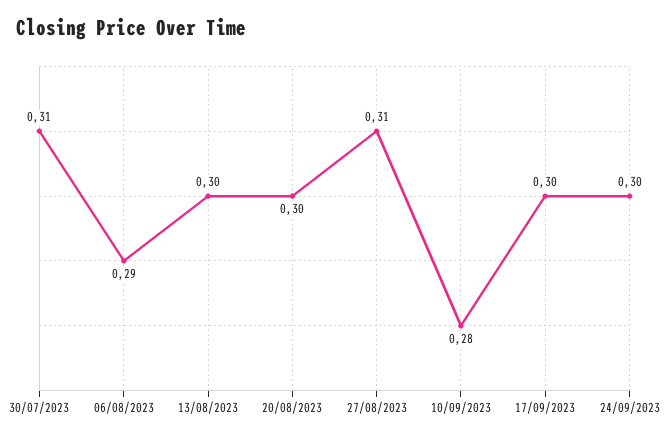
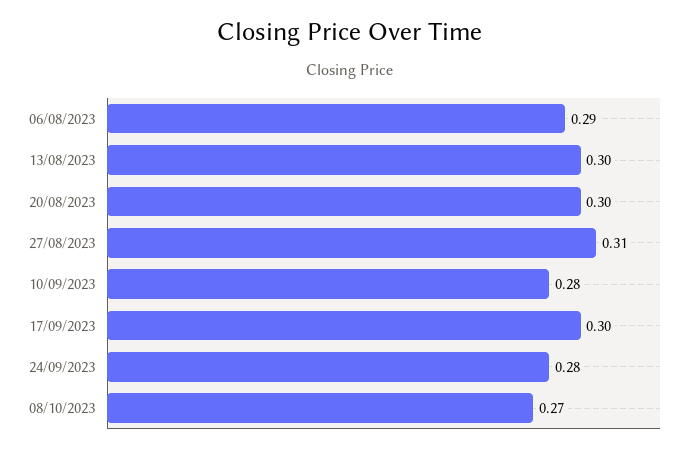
30/07/2023: 0.31 -> none
24/09/2023: 0.3 -> 0.28
08/10/2023: none -> 0.27

